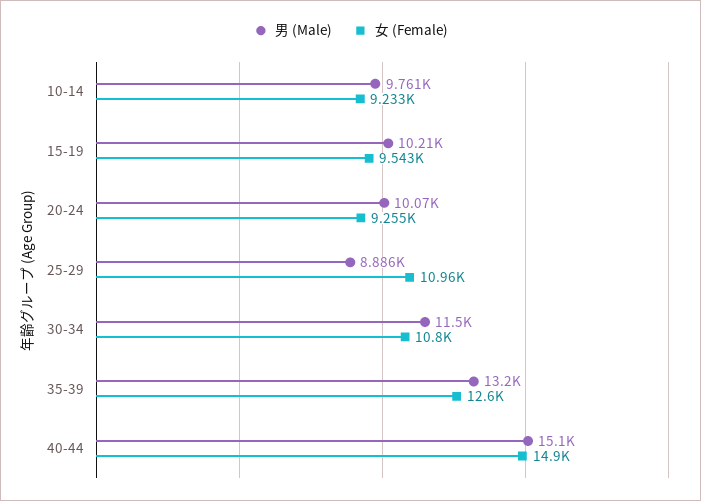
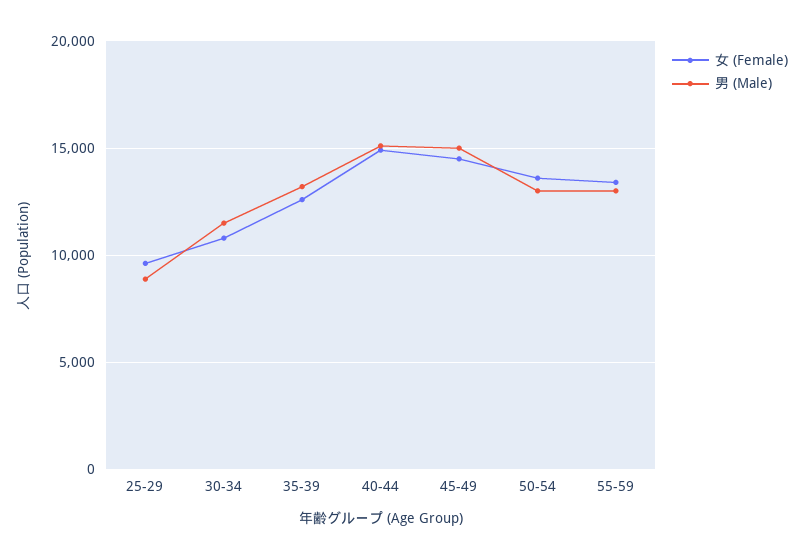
男 (Male), 10-14: 9761 -> none
女 (Female), 10-14: 9233 -> none
男 (Male), 15-19: 10210 -> none
女 (Female), 15-19: 9543 -> none
男 (Male), 20-24: 10070 -> none
女 (Female), 20-24: 9255 -> none
女 (Female), 25-29: 10960 -> 9500
女 (Female), 45-49: none -> 14500
男 (Male), 45-49: none -> 15000
女 (Female), 50-54: none -> 13500
男 (Male), 50-54: none -> 13000
女 (Female), 55-59: none -> 13500
男 (Male), 55-59: none -> 13000

